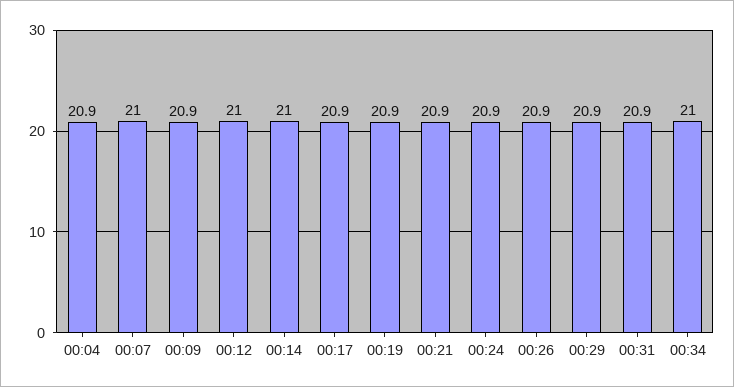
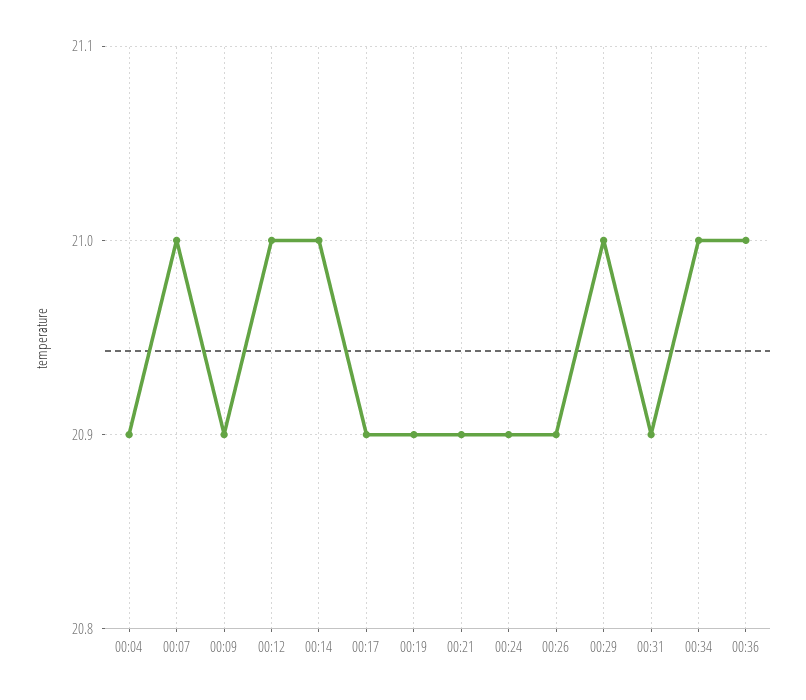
00:29: 20.9 -> 21
00:36: none -> 21

